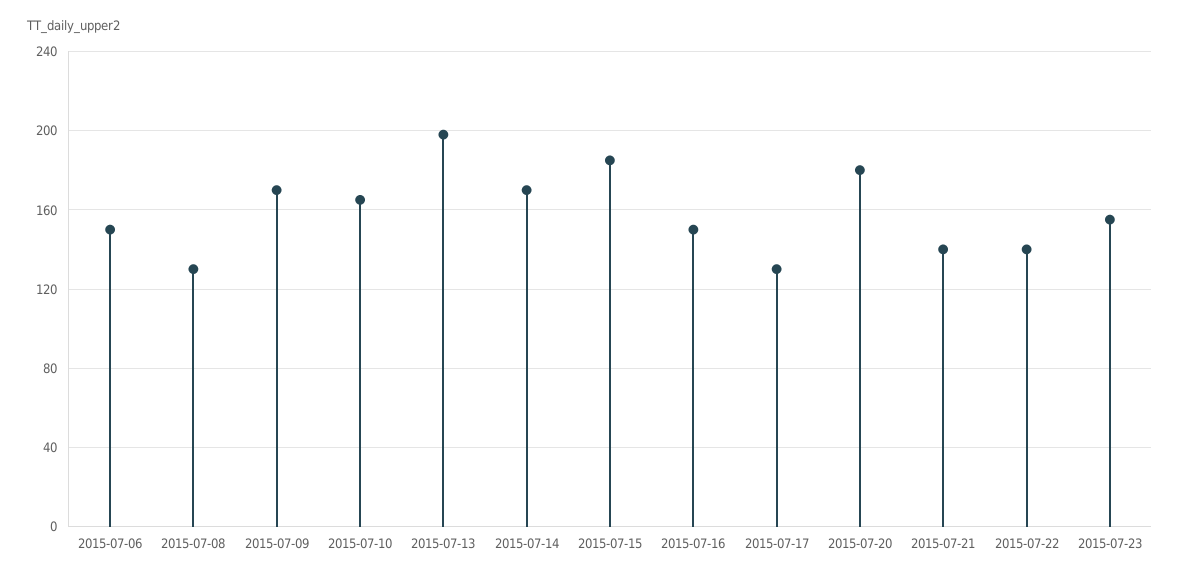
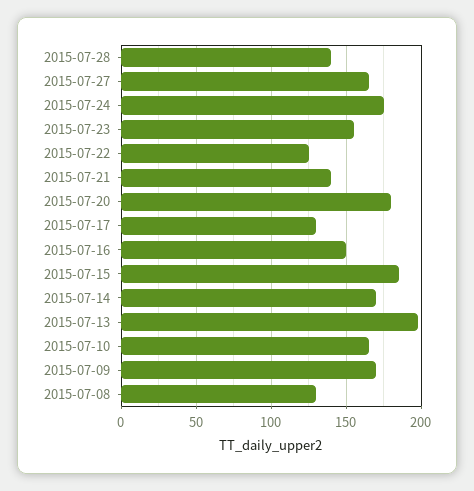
2015-07-06: 150 -> none
2015-07-22: 140 -> 125
2015-07-28: none -> 140
2015-07-27: none -> 165
2015-07-24: none -> 175

